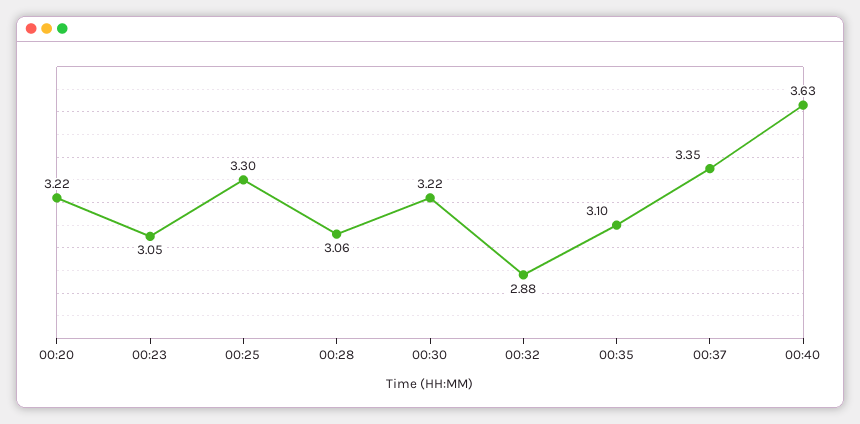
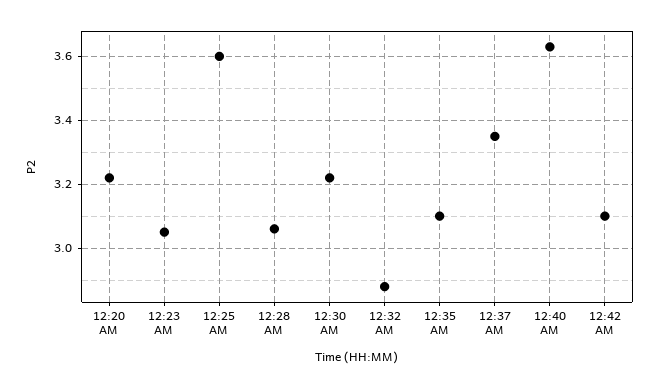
00:25: 3.3 -> 3.6
12:42 AM: none -> 3.1

